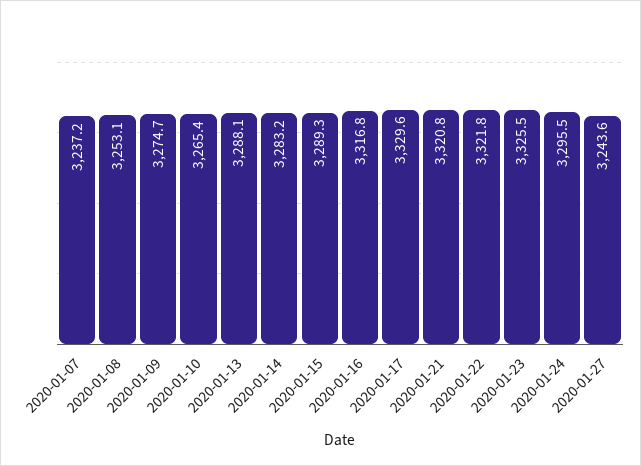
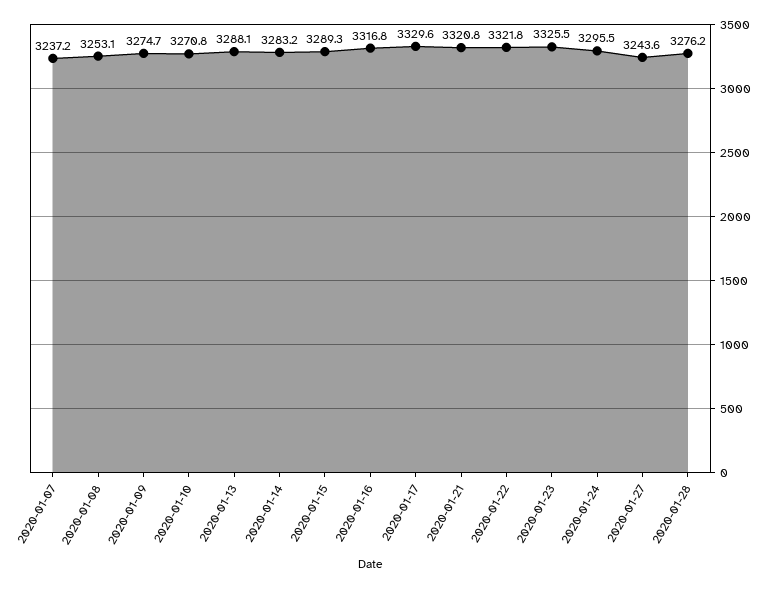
2020-01-10: 3265.4 -> 3270.8
2020-01-28: none -> 3276.2

